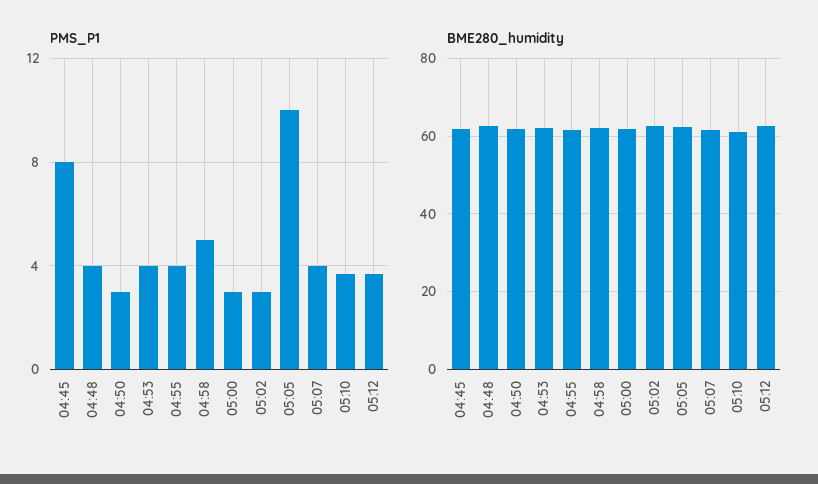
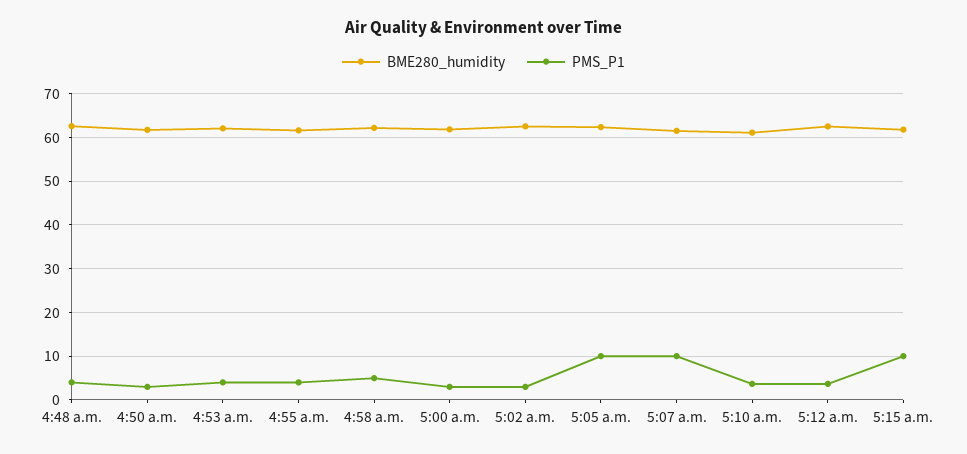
PMS_P1, 04:45: 8 -> none
PMS_P1, 05:07: 4 -> 10
BME280_humidity, 04:45: 62 -> none
BME280_humidity, 5:15 a.m.: none -> 62
PMS_P1, 5:15 a.m.: none -> 10

